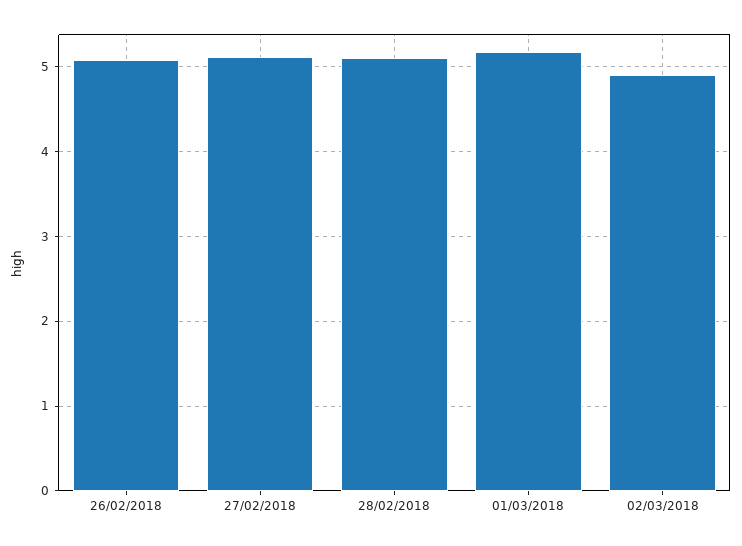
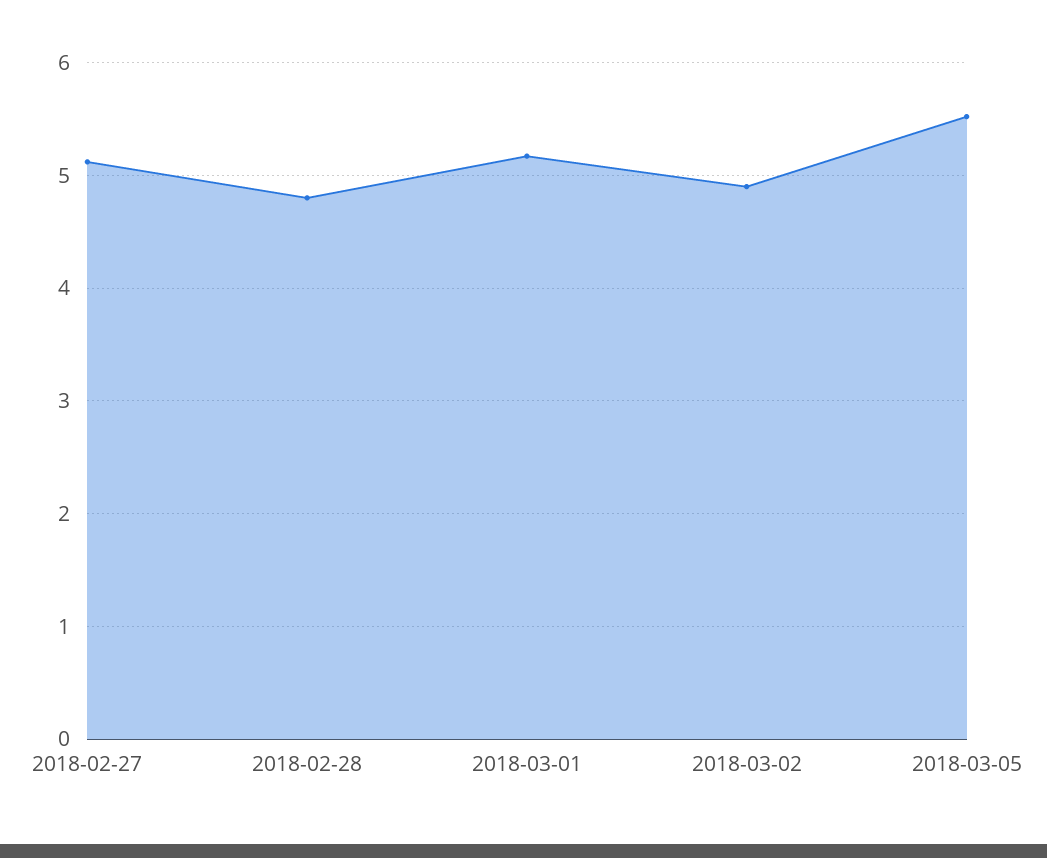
26/02/2018: 5.1 -> none
28/02/2018: 5.1 -> 4.8
2018-03-05: none -> 5.5

